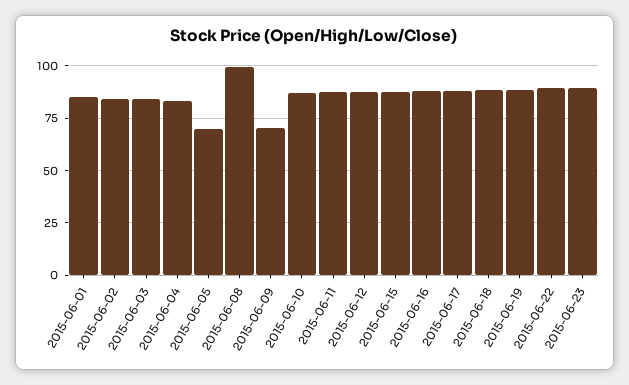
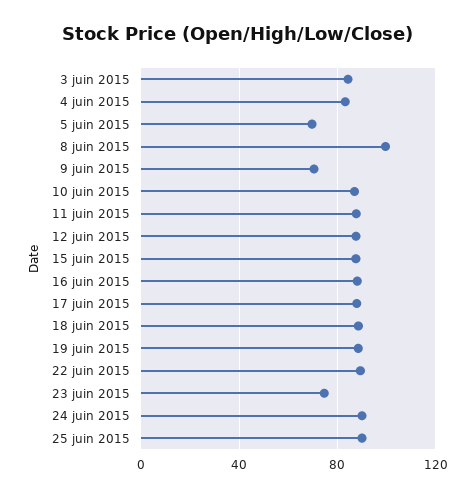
2015-06-01: 85 -> none
2015-06-02: 85 -> none
2015-06-23: 90 -> 75
24 juin 2015: none -> 90
25 juin 2015: none -> 90

